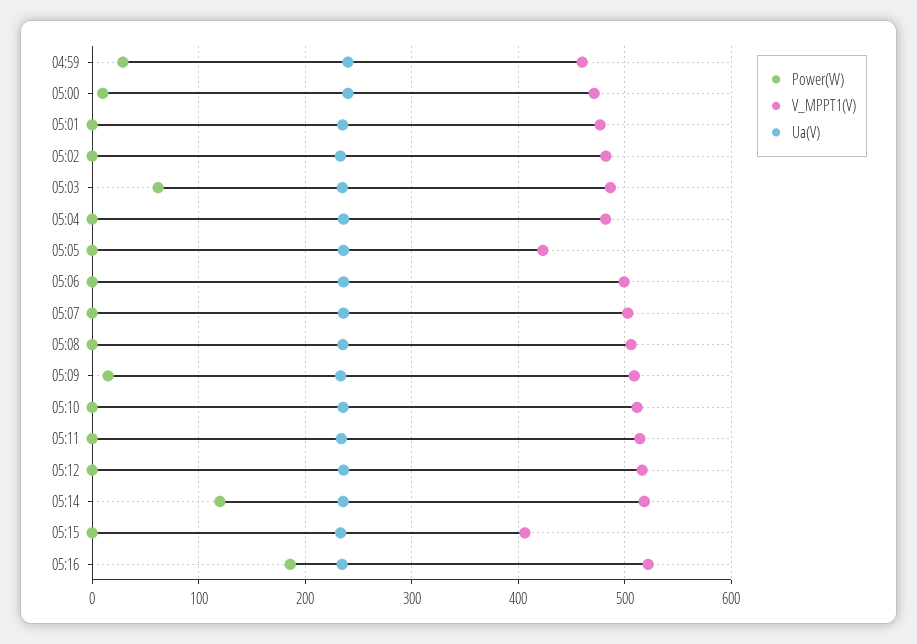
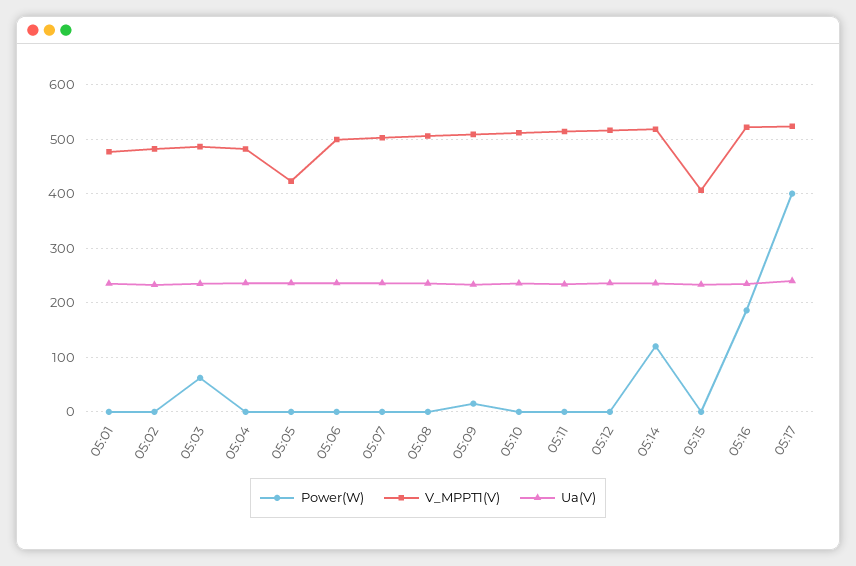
Power(W), 04:59: 30 -> none
V_MPPT1(V), 04:59: 460 -> none
Ua(V), 04:59: 240 -> none
Power(W), 05:00: 10 -> none
V_MPPT1(V), 05:00: 470 -> none
Ua(V), 05:00: 240 -> none
Power(W), 05:17: none -> 400
V_MPPT1(V), 05:17: none -> 520
Ua(V), 05:17: none -> 240

